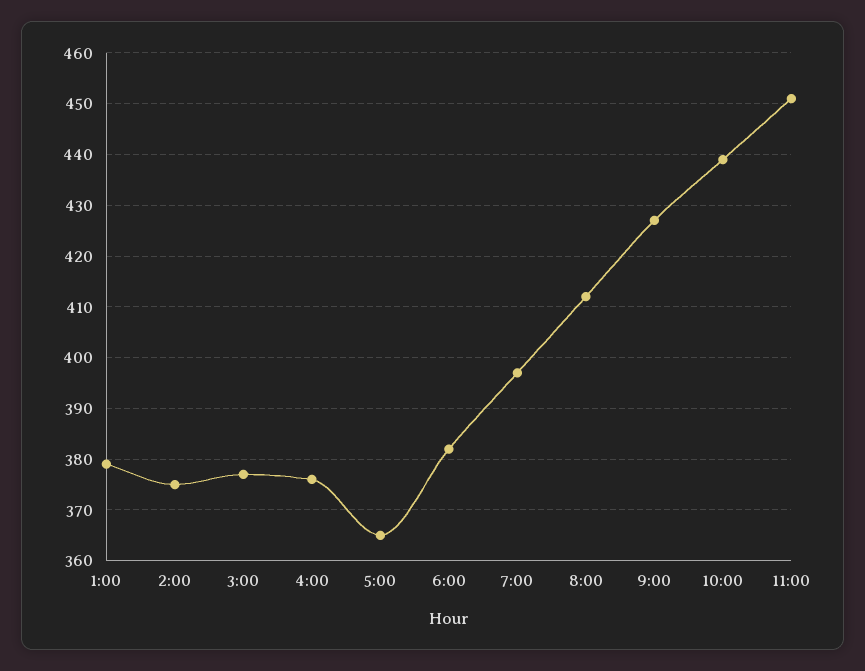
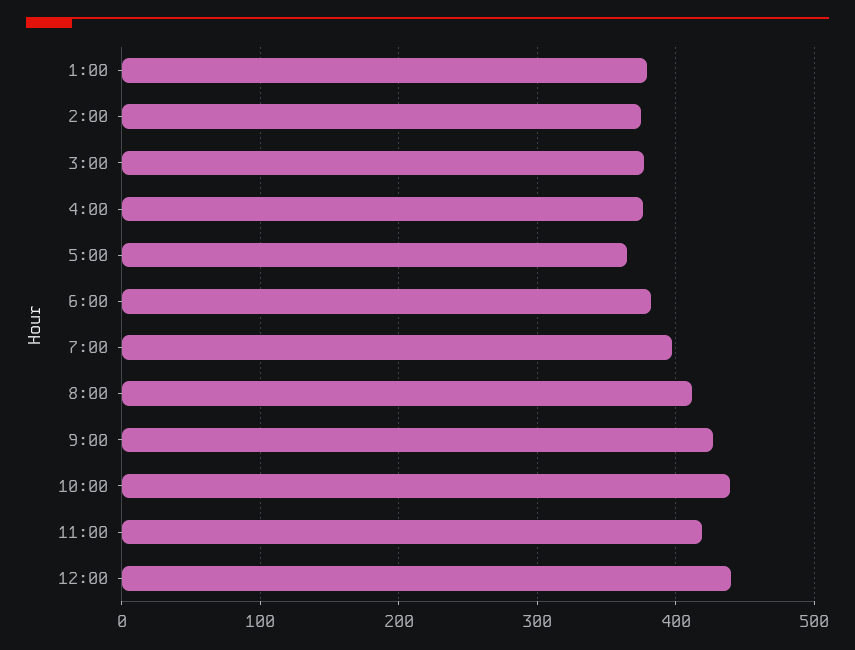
11:00: 450 -> 420
12:00: none -> 440

